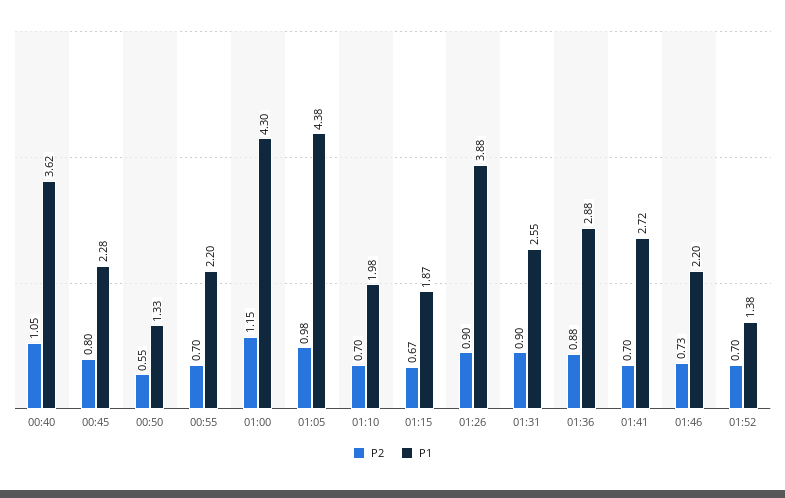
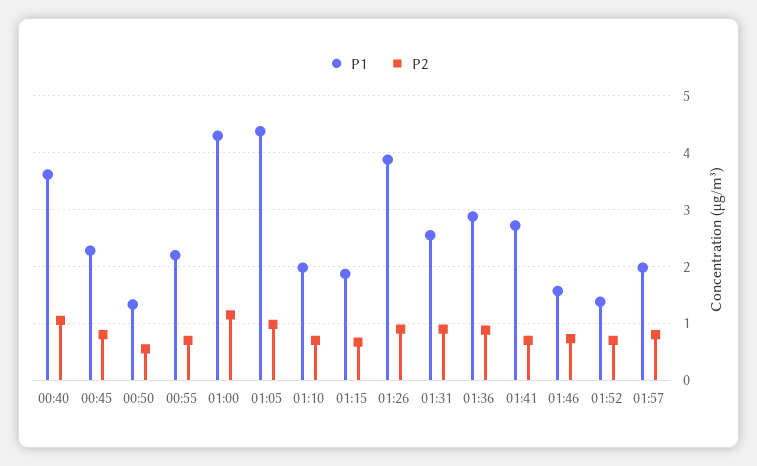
P1, 01:46: 2.2 -> 1.6
P1, 01:57: none -> 2
P2, 01:57: none -> 0.8

